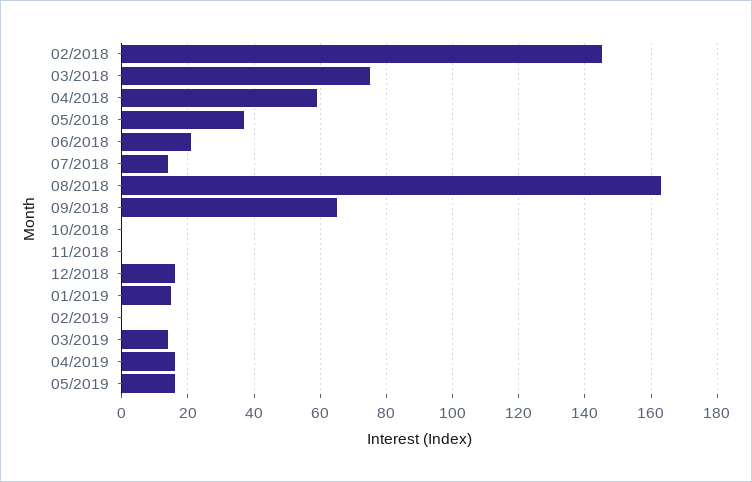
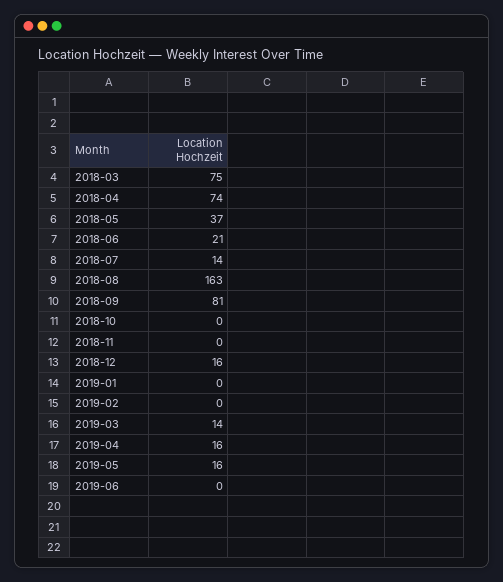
02/2018: 145 -> none
04/2018: 60 -> 74
09/2018: 65 -> 81
01/2019: 15 -> 0
2019-06: none -> 0

